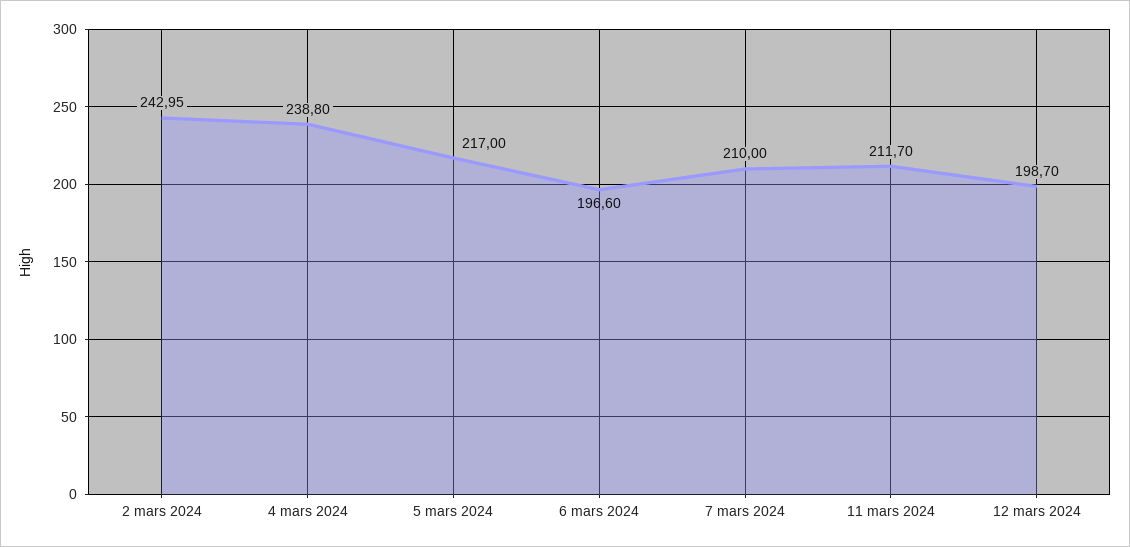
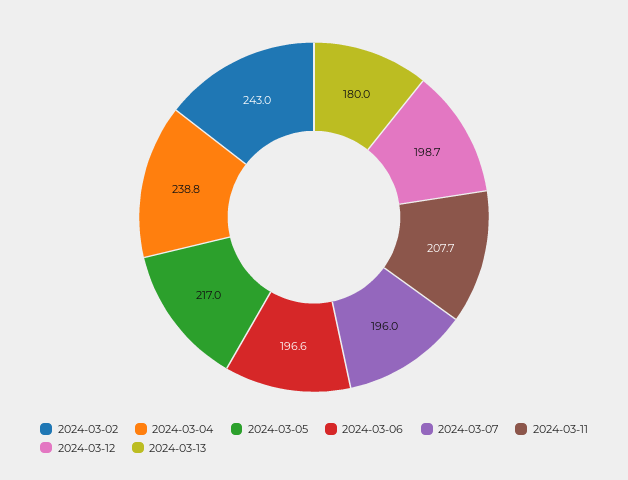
7 mars 2024: 210 -> 196
11 mars 2024: 211.7 -> 207.7
2024-03-13: none -> 180

